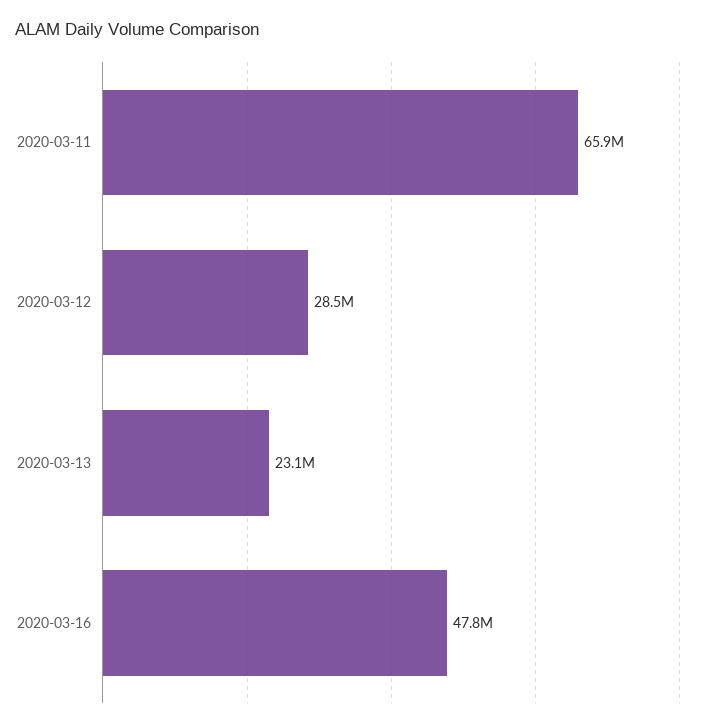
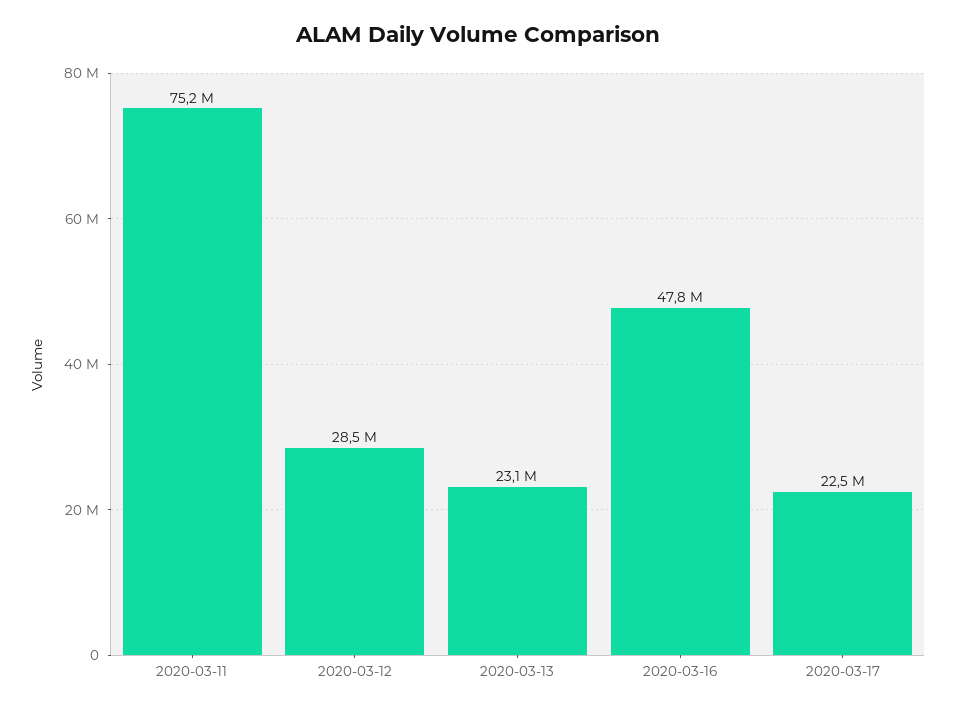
2020-03-11: 65900000 -> 75200000
2020-03-17: none -> 22500000

